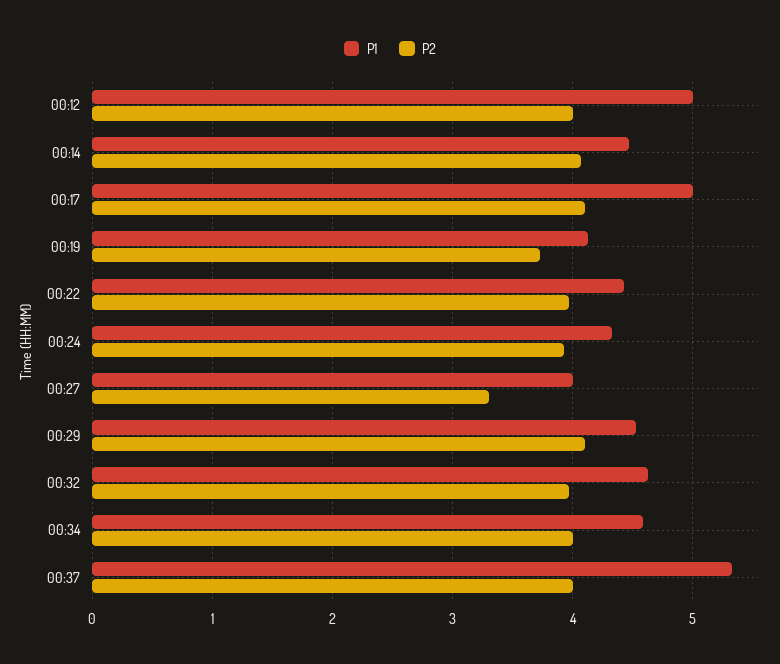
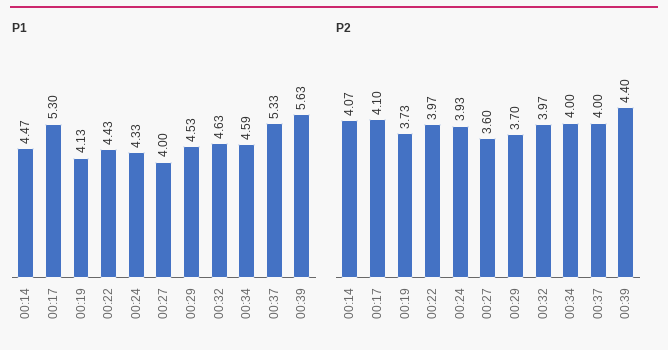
P1, 00:12: 5 -> none
P2, 00:12: 4 -> none
P1, 00:17: 5 -> 5.3
P2, 00:27: 3.3 -> 3.6
P2, 00:29: 4.1 -> 3.7
P1, 00:39: none -> 5.63
P2, 00:39: none -> 4.4

